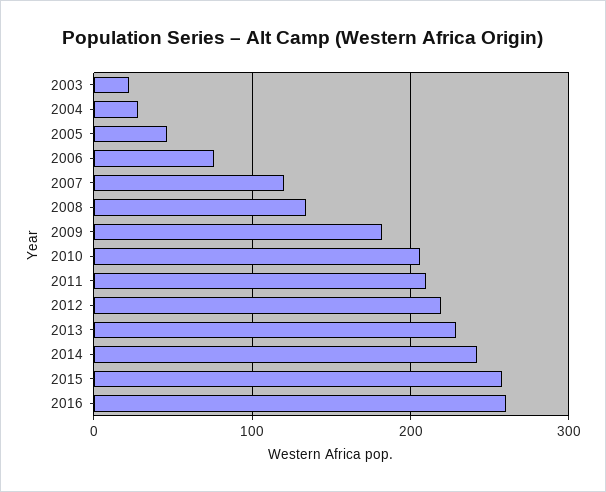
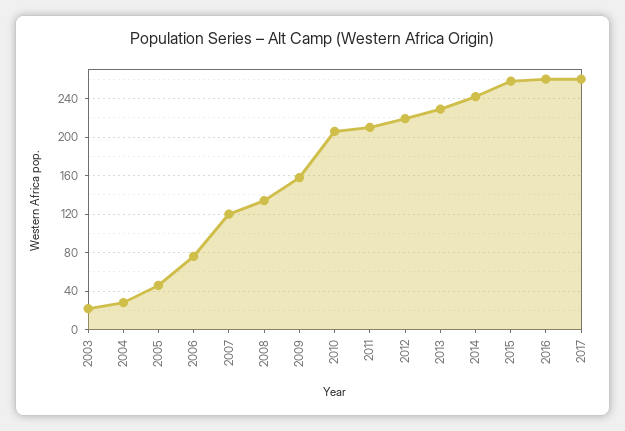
2009: 180 -> 160
2017: none -> 260

